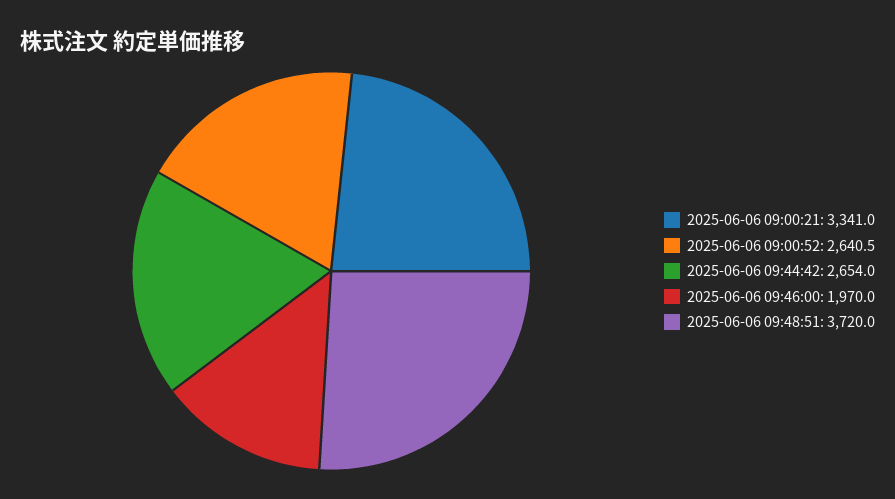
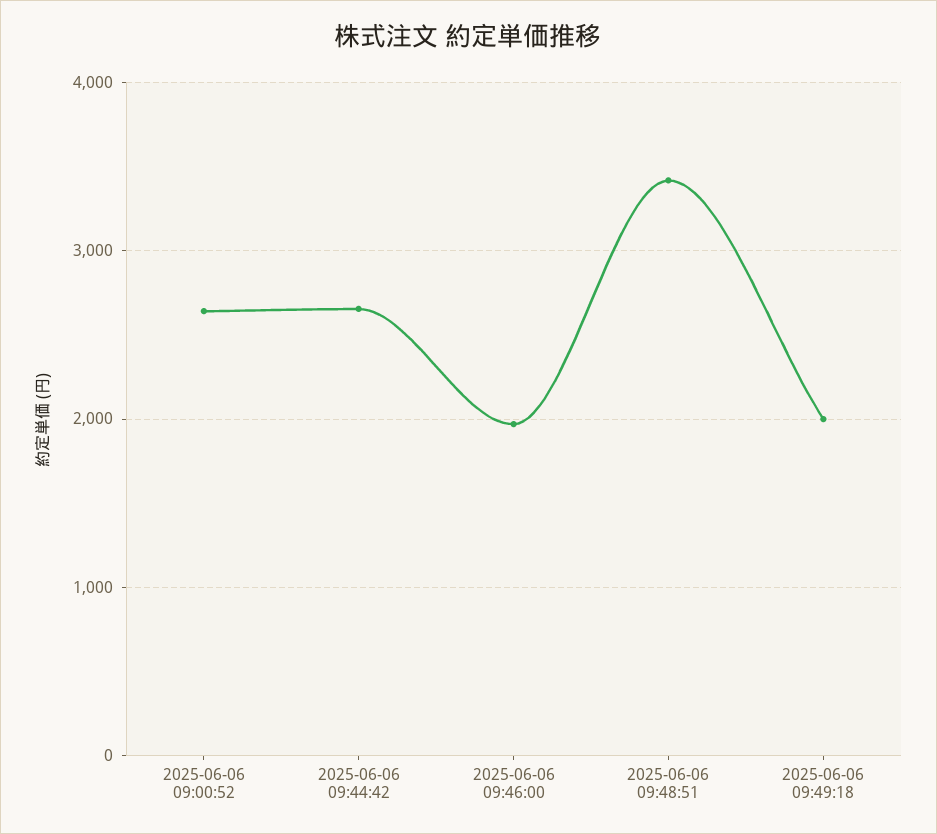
2025-06-06 09:00:21: 3341 -> none
2025-06-06 09:48:51: 3720 -> 3400
2025-06-06 09:49:18: none -> 2000

